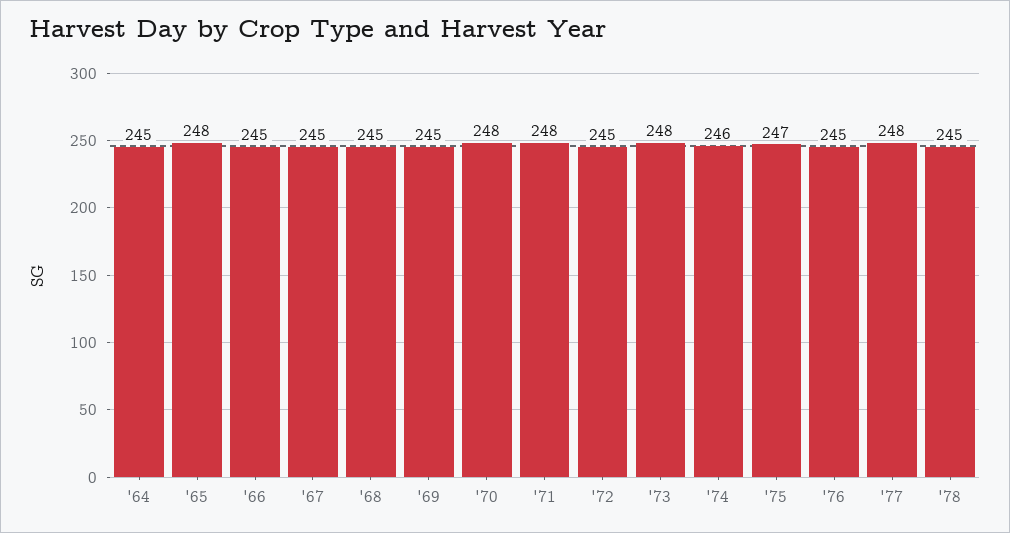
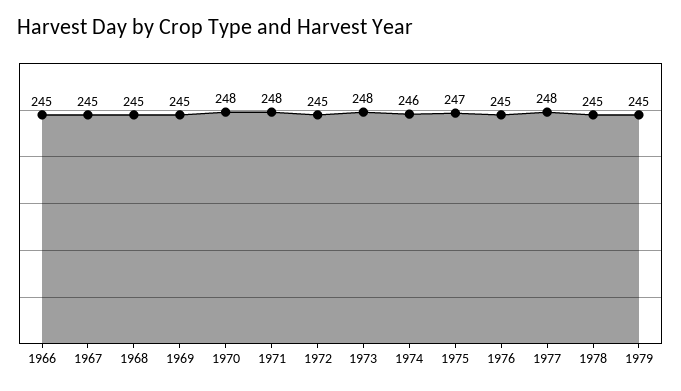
'64: 245 -> none
'65: 248 -> none
1979: none -> 245

